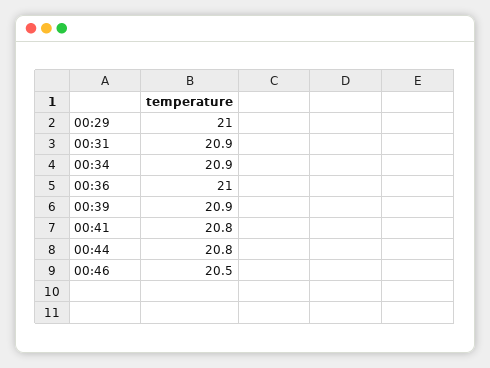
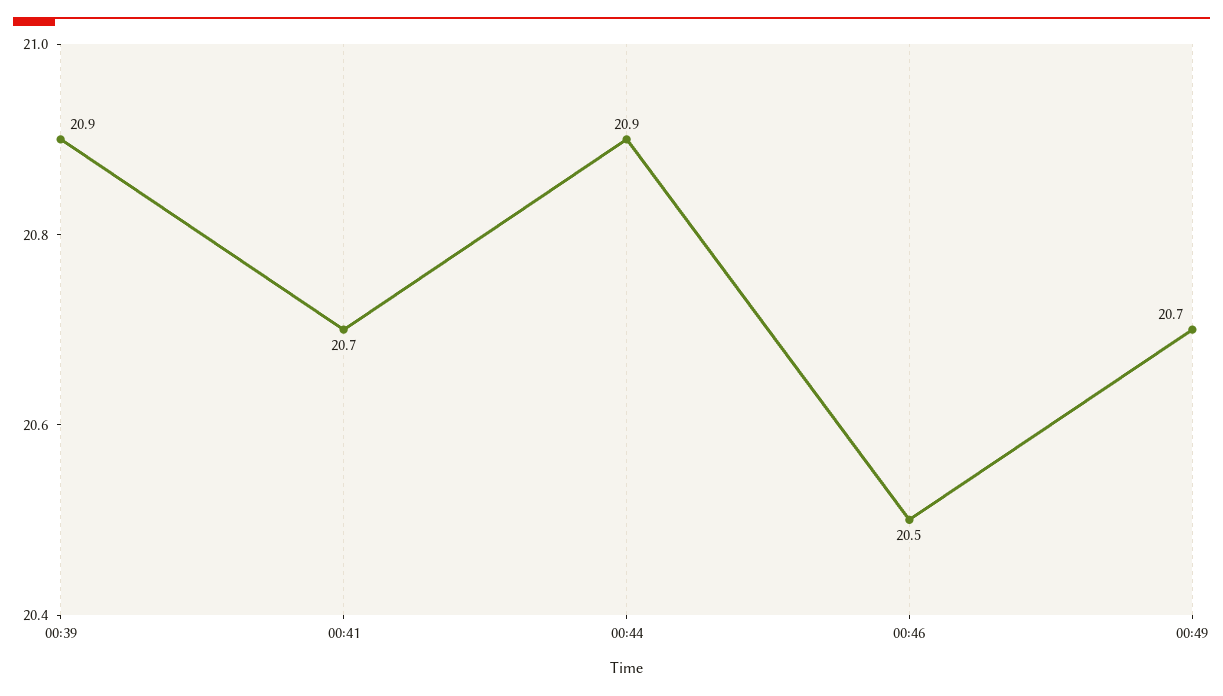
00:29: 21 -> none
00:31: 20.9 -> none
00:34: 20.9 -> none
00:36: 21 -> none
00:41: 20.8 -> 20.7
00:44: 20.8 -> 20.9
00:49: none -> 20.7

